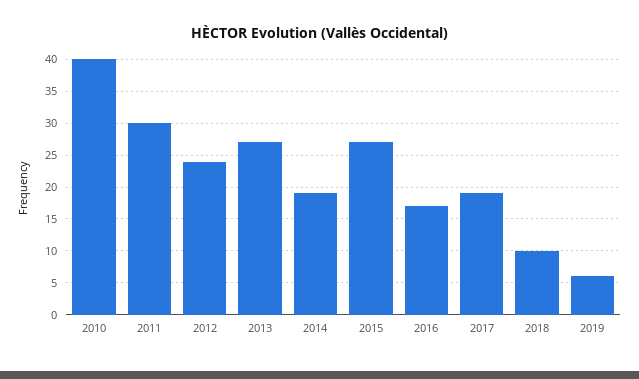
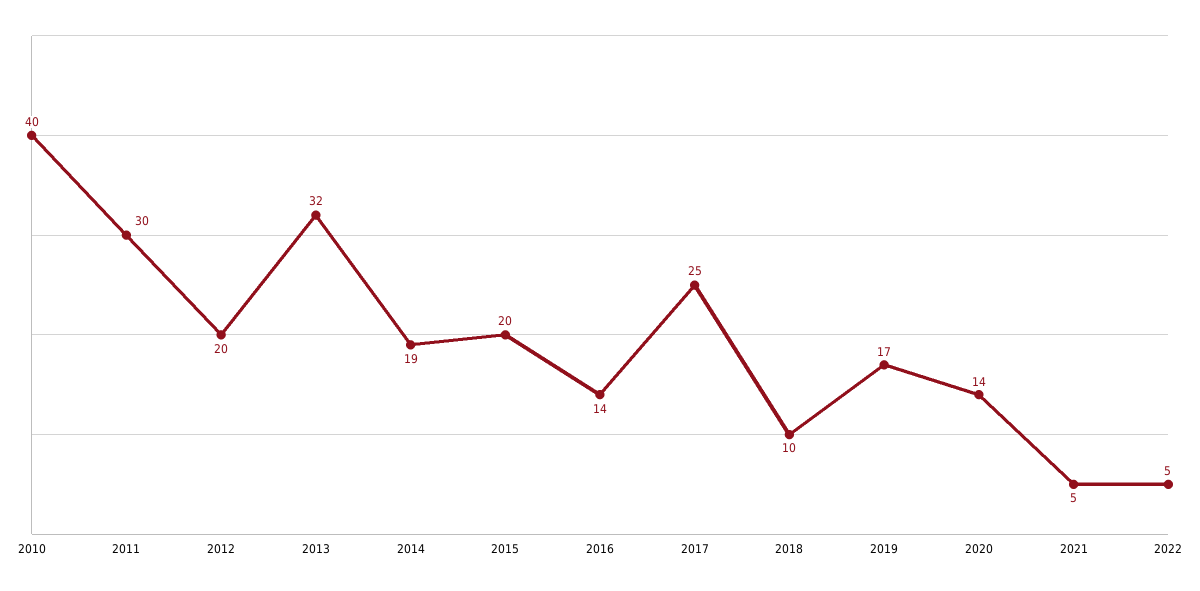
2012: 24 -> 20
2013: 27 -> 32
2015: 27 -> 20
2016: 17 -> 14
2017: 19 -> 25
2019: 6 -> 17
2020: none -> 14
2021: none -> 5
2022: none -> 5

